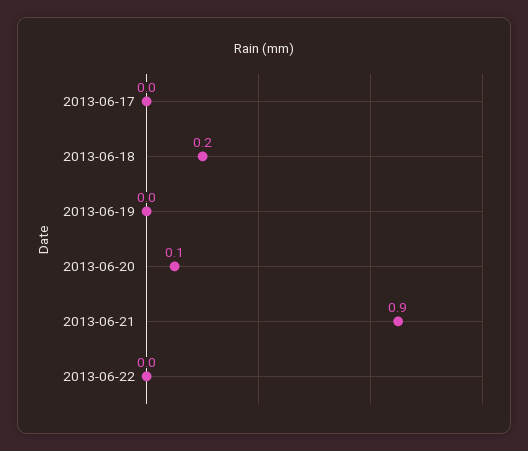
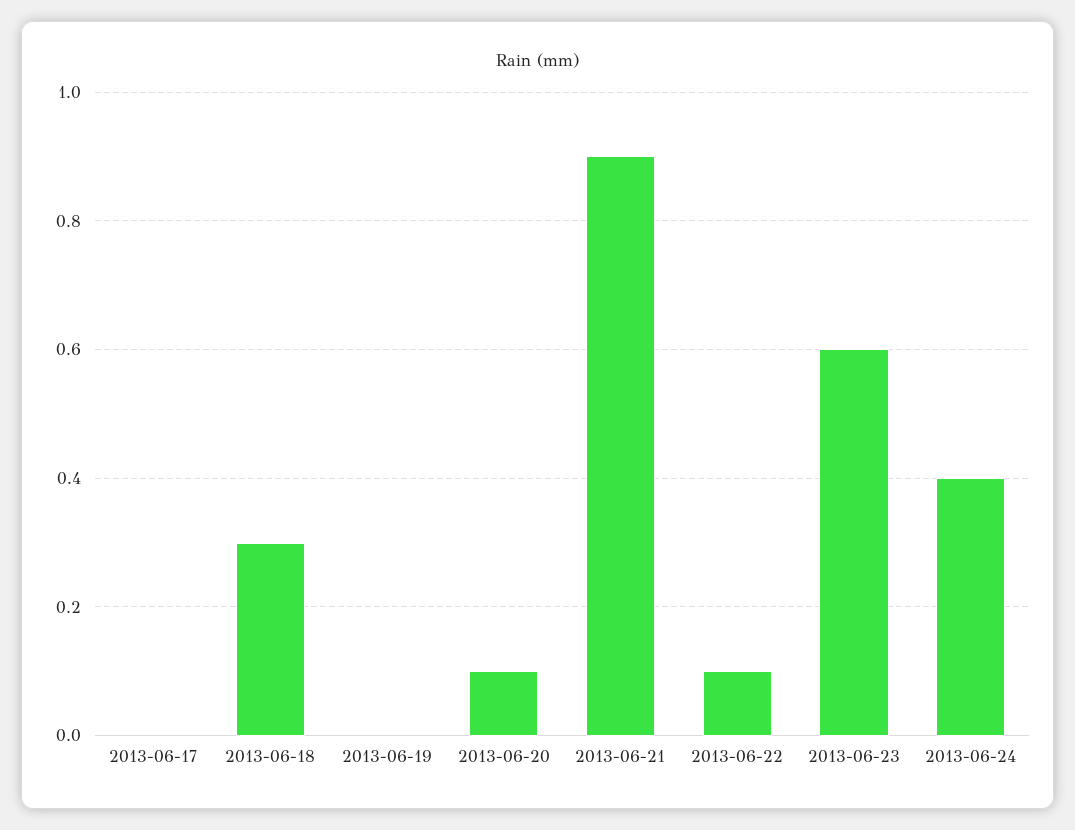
2013-06-18: 0.2 -> 0.3
2013-06-22: 0 -> 0.1
2013-06-23: none -> 0.6
2013-06-24: none -> 0.4

